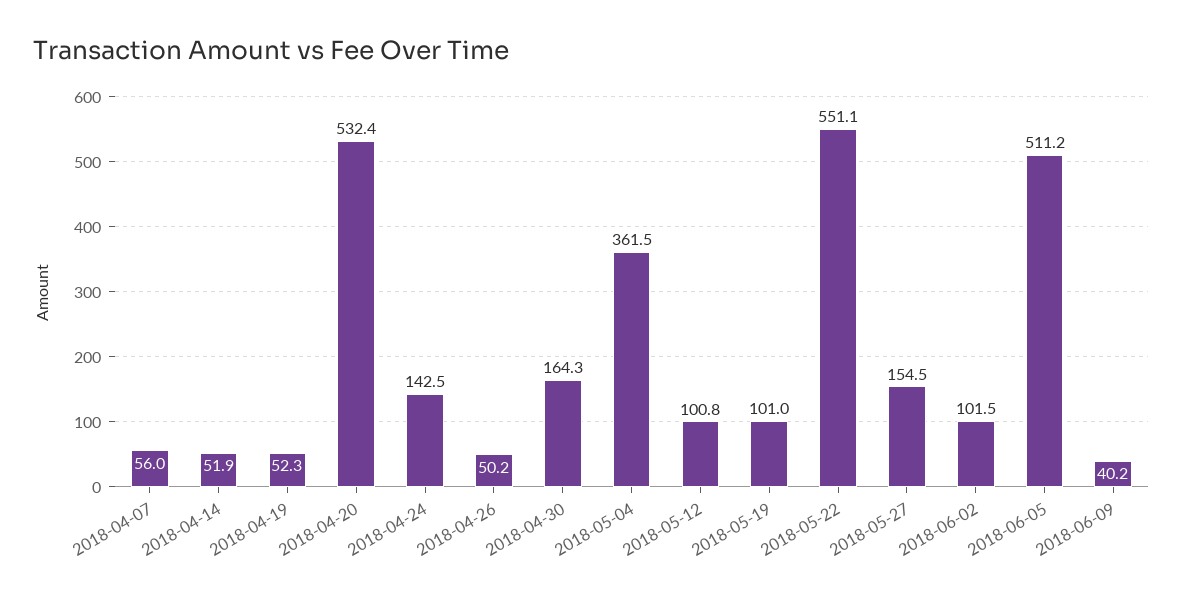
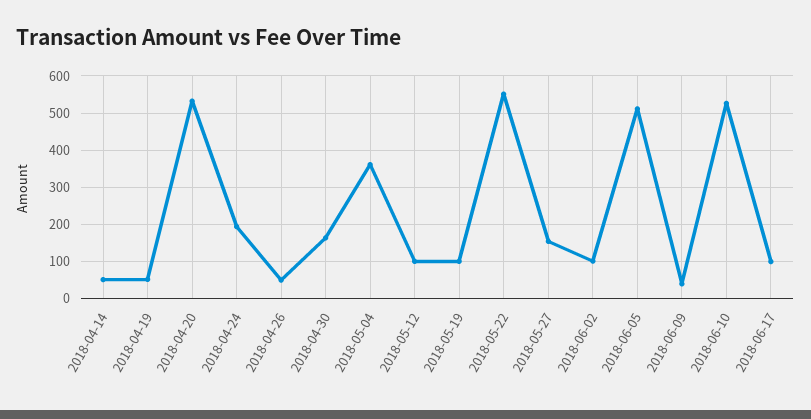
2018-04-07: 56 -> none
2018-04-24: 142.5 -> 200
2018-06-10: none -> 520
2018-06-17: none -> 100

